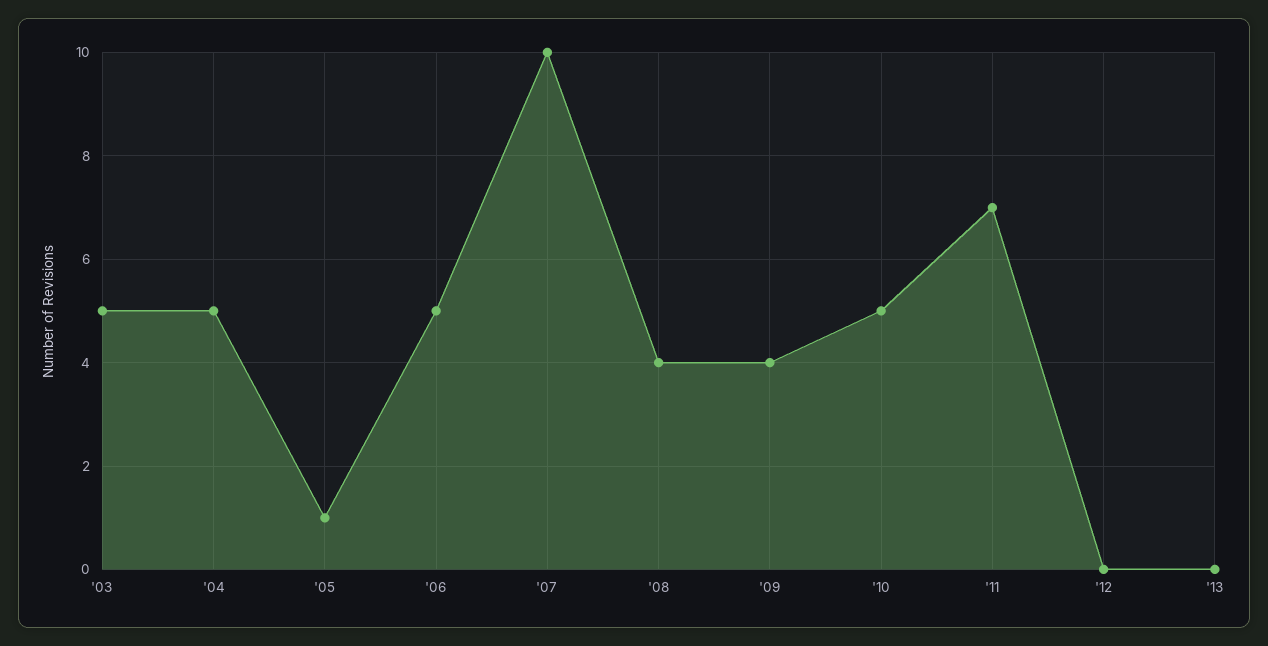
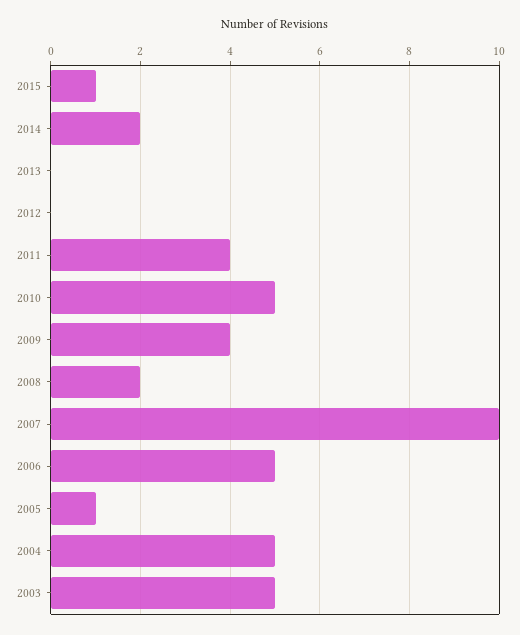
'08: 4 -> 2
'11: 7 -> 4
2015: none -> 1
2014: none -> 2

